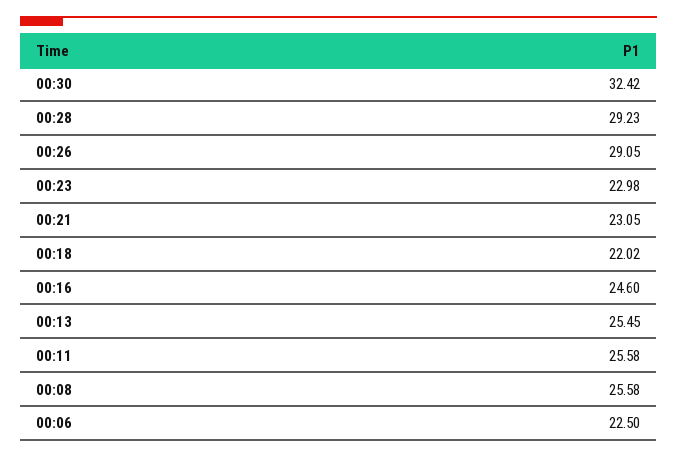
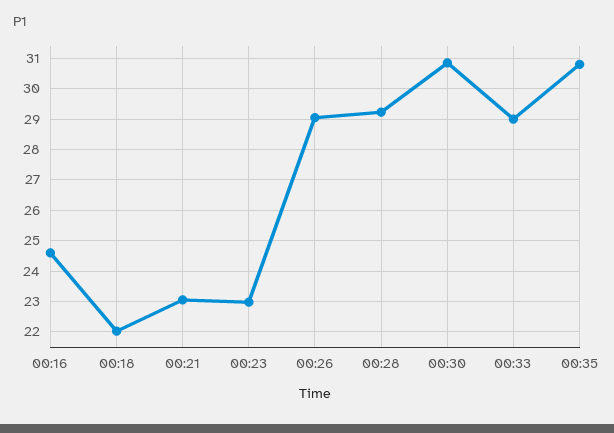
00:30: 32.42 -> 30.8
00:13: 25.45 -> none
00:11: 25.58 -> none
00:08: 25.58 -> none
00:06: 22.5 -> none
00:33: none -> 29
00:35: none -> 30.8

